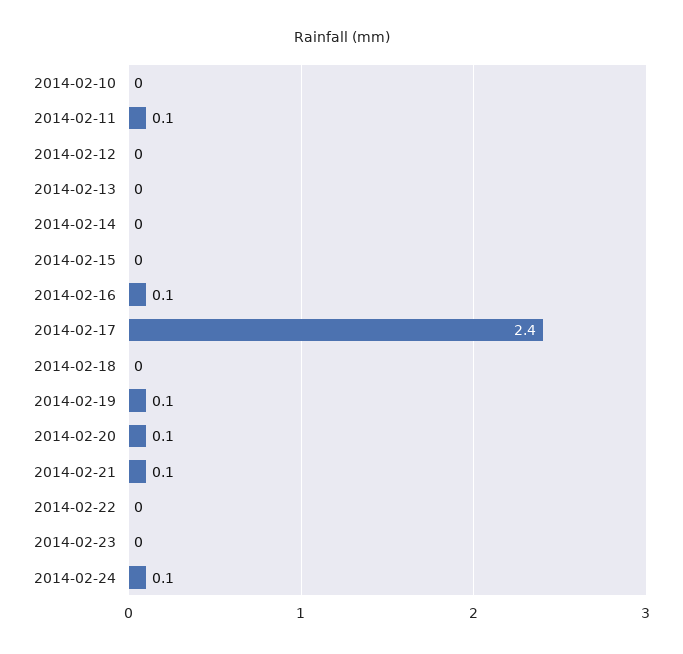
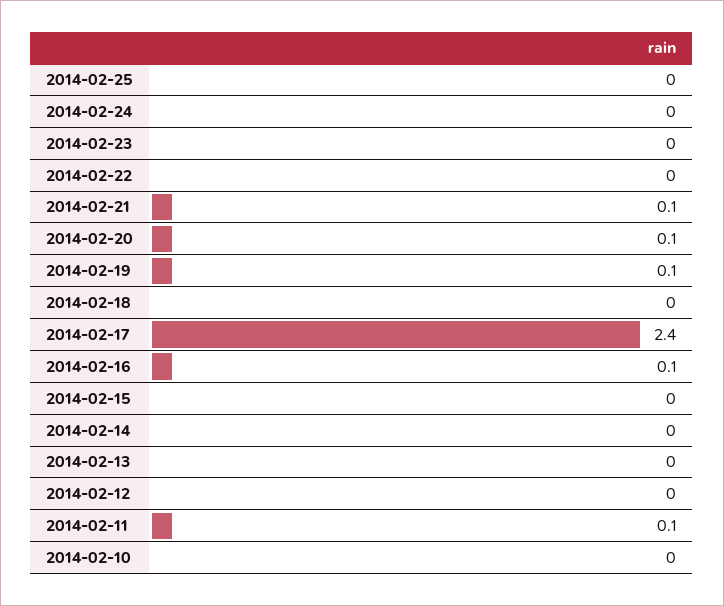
2014-02-24: 0.1 -> 0
2014-02-25: none -> 0

